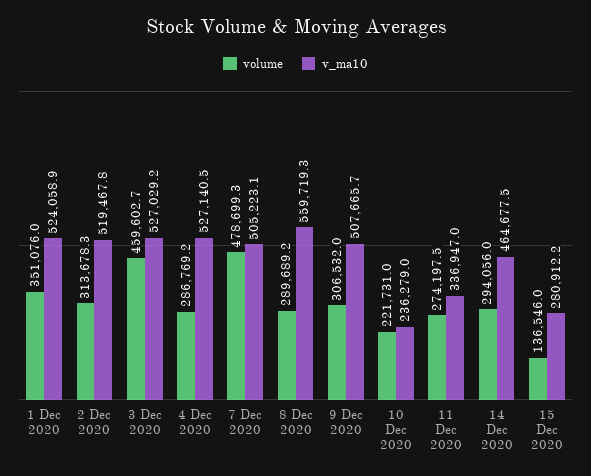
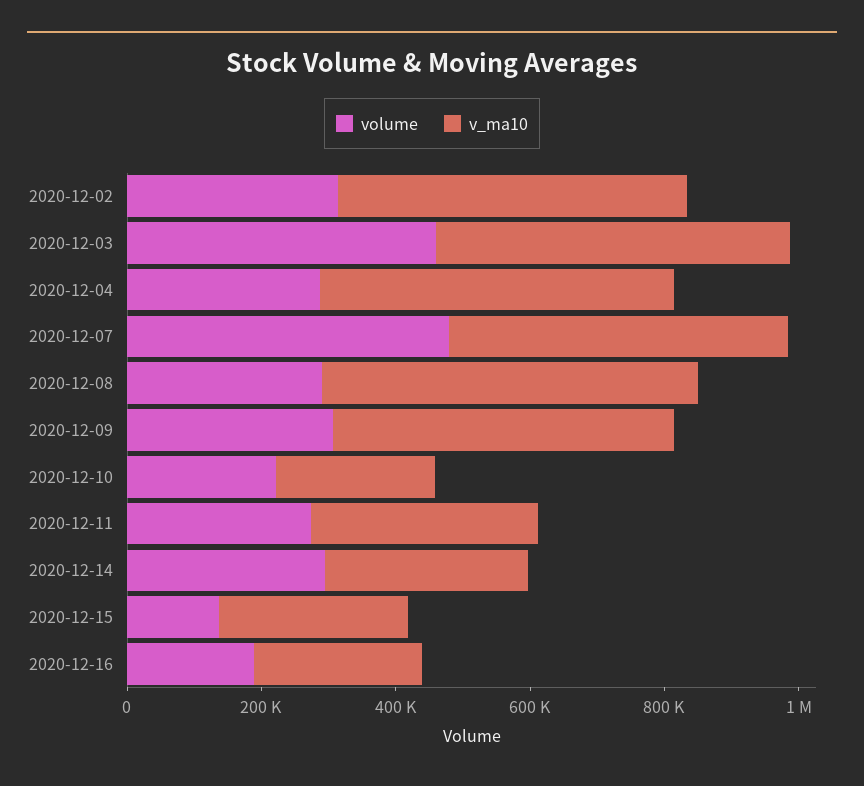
volume, 1 Dec 2020: 351076 -> none
v_ma10, 1 Dec 2020: 524058.9 -> none
v_ma10, 14 Dec 2020: 464677.5 -> 300000
volume, 2020-12-16: none -> 200000
v_ma10, 2020-12-16: none -> 250000

